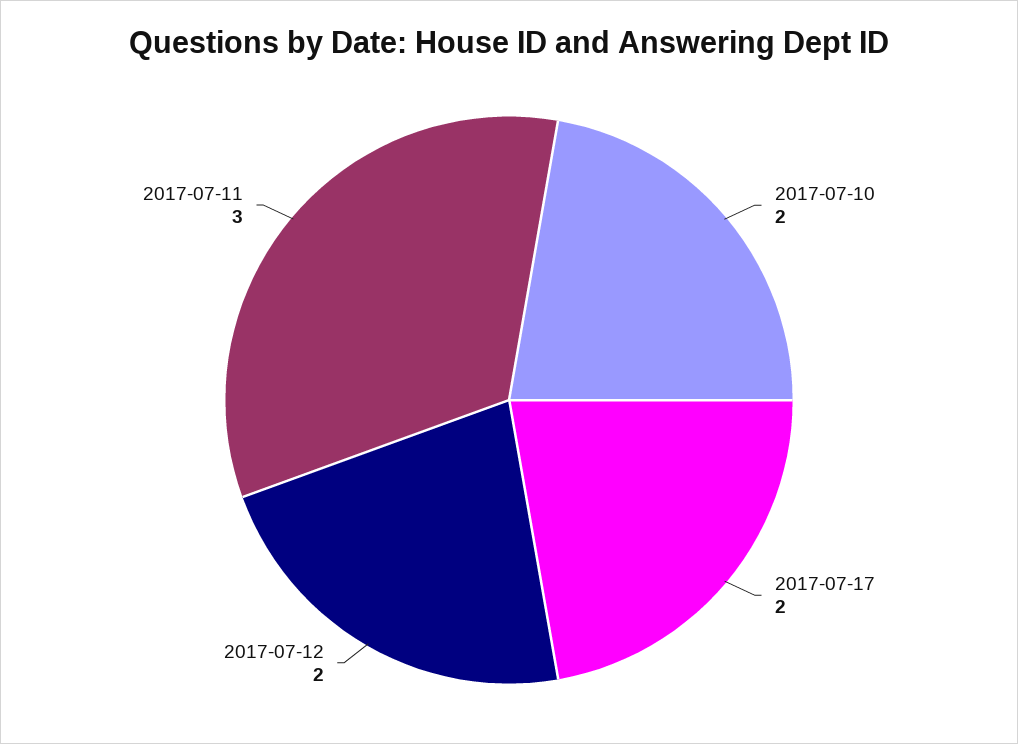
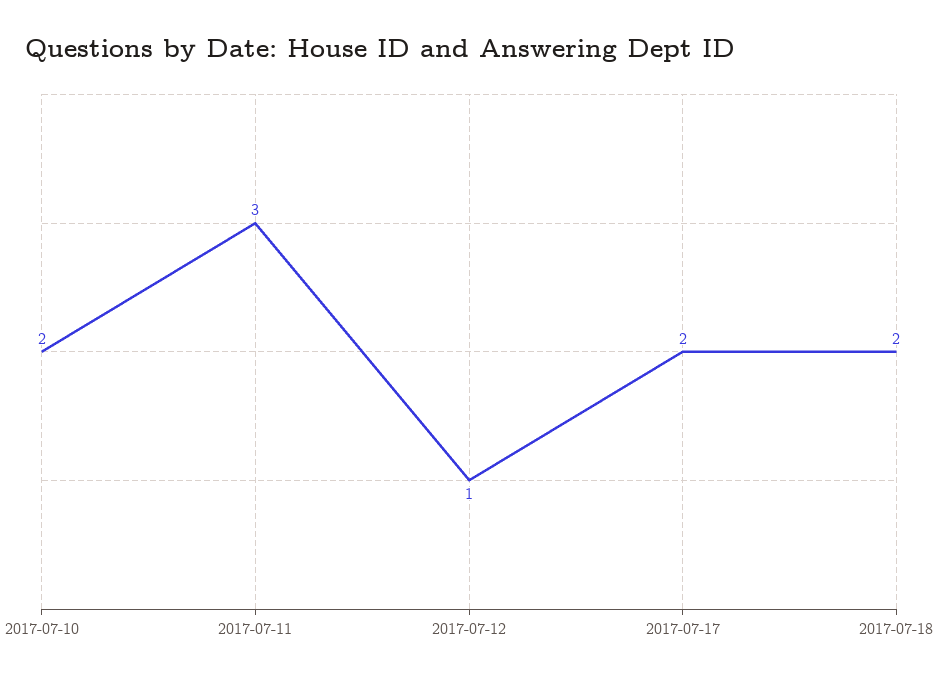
2017-07-12: 2 -> 1
2017-07-18: none -> 2

